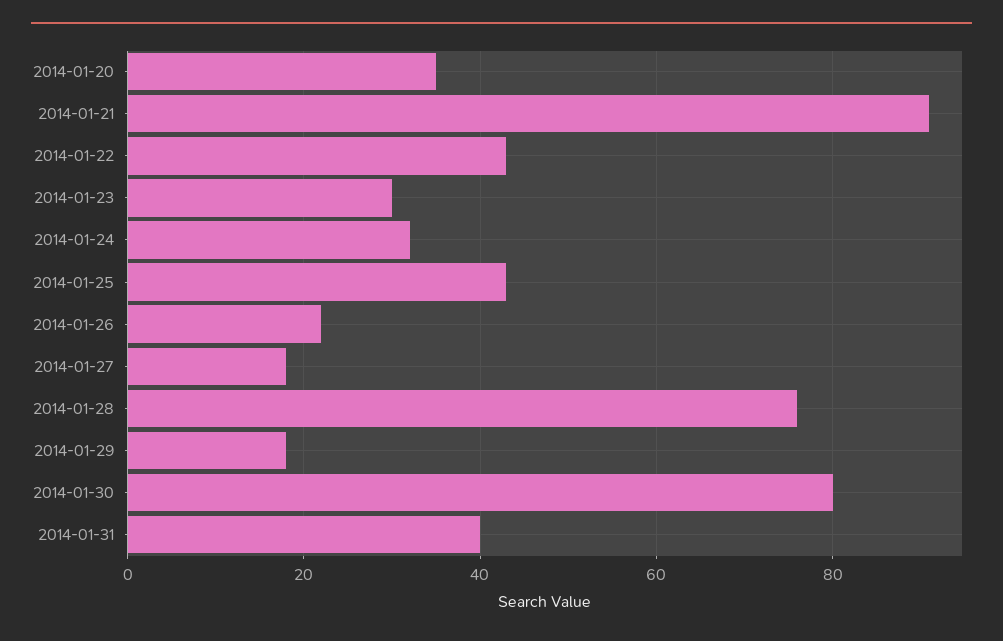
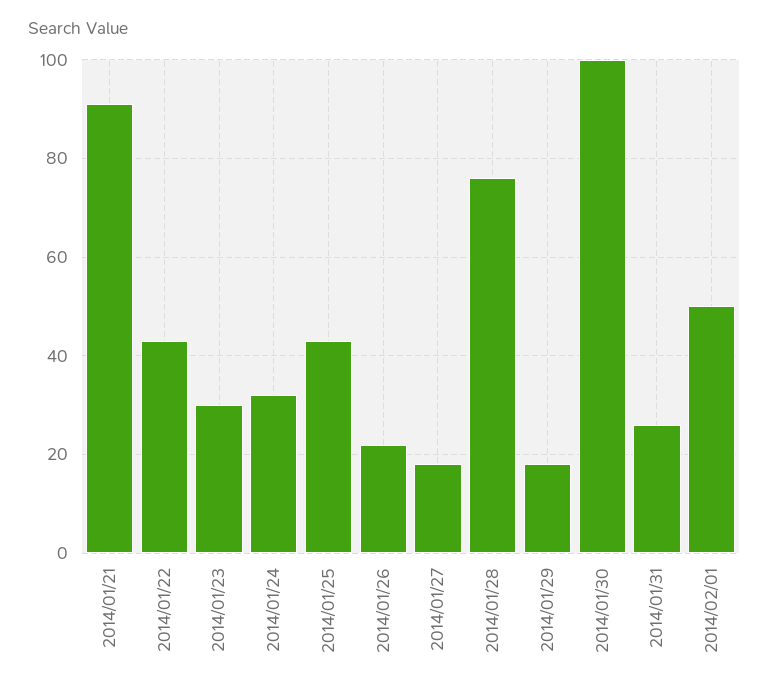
2014-01-20: 35 -> none
2014-01-30: 80 -> 100
2014-01-31: 40 -> 25
2014/02/01: none -> 50

